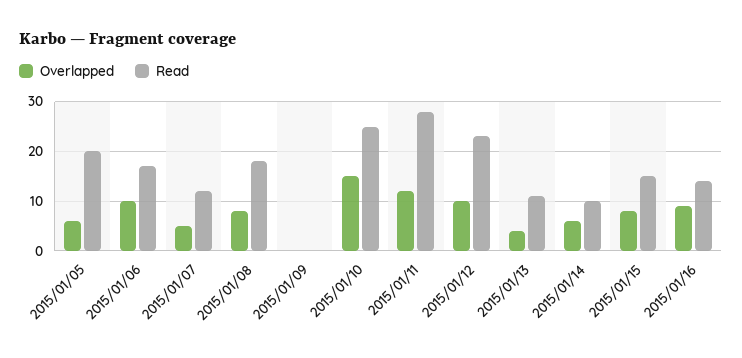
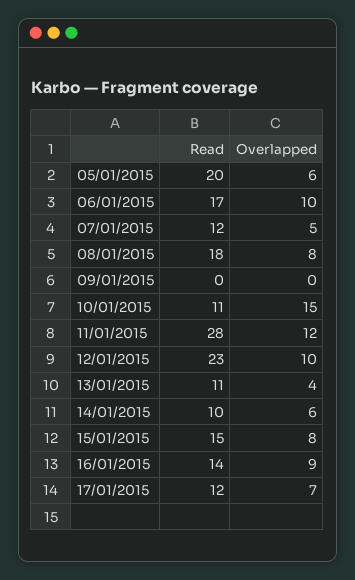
Read, 2015/01/10: 25 -> 11
Read, 17/01/2015: none -> 12
Overlapped, 17/01/2015: none -> 7

